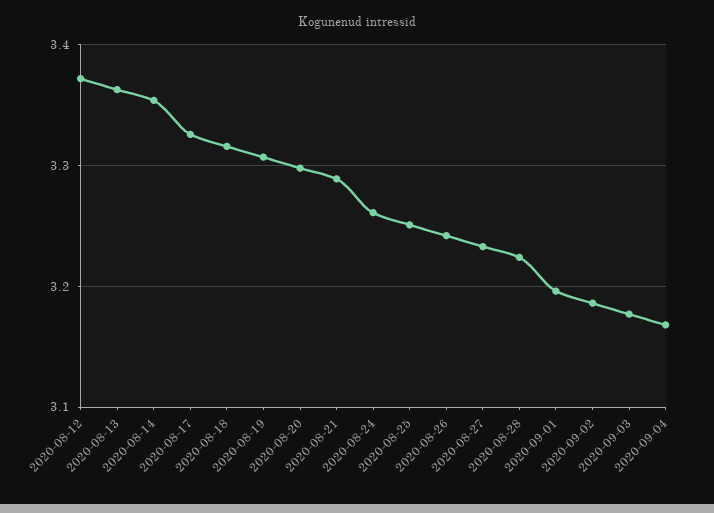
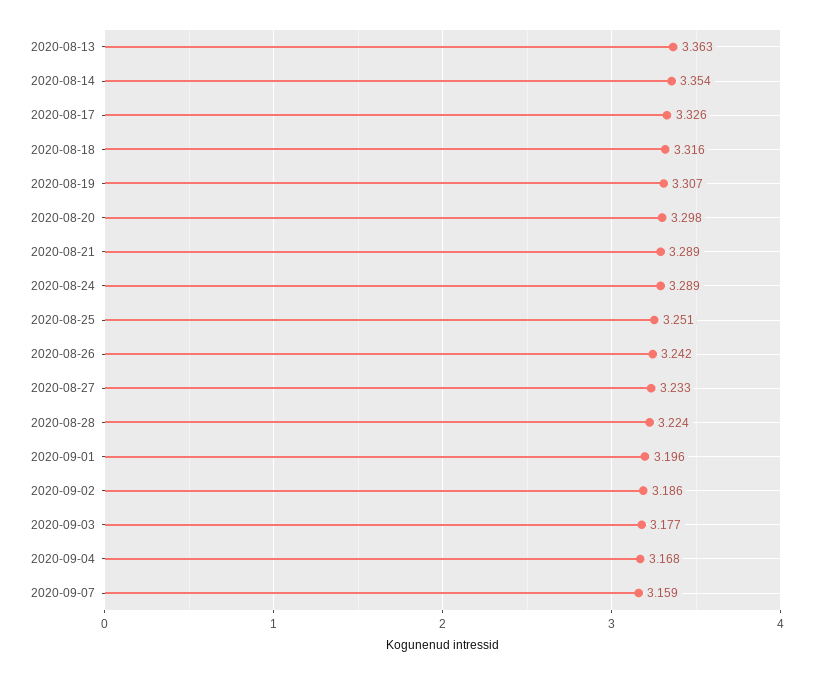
2020-08-12: 3.37 -> none
2020-08-24: 3.26 -> 3.289
2020-09-07: none -> 3.159

